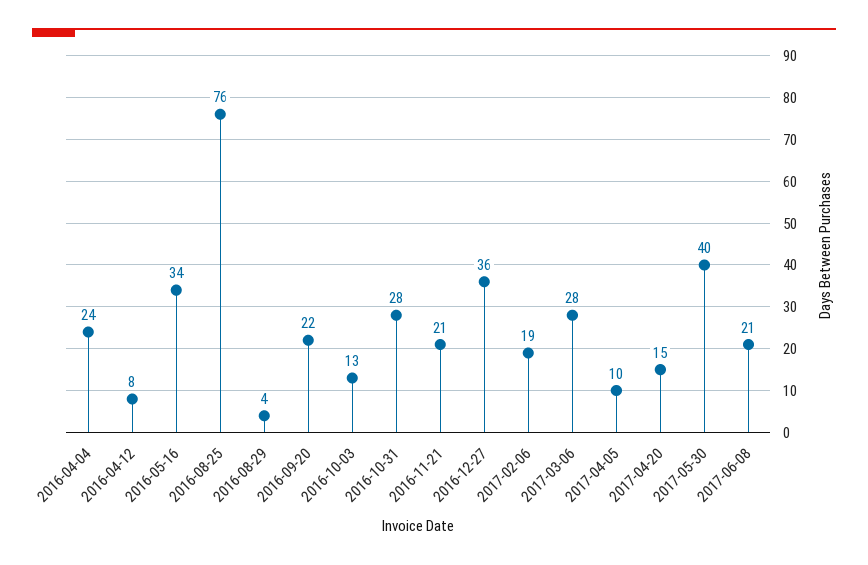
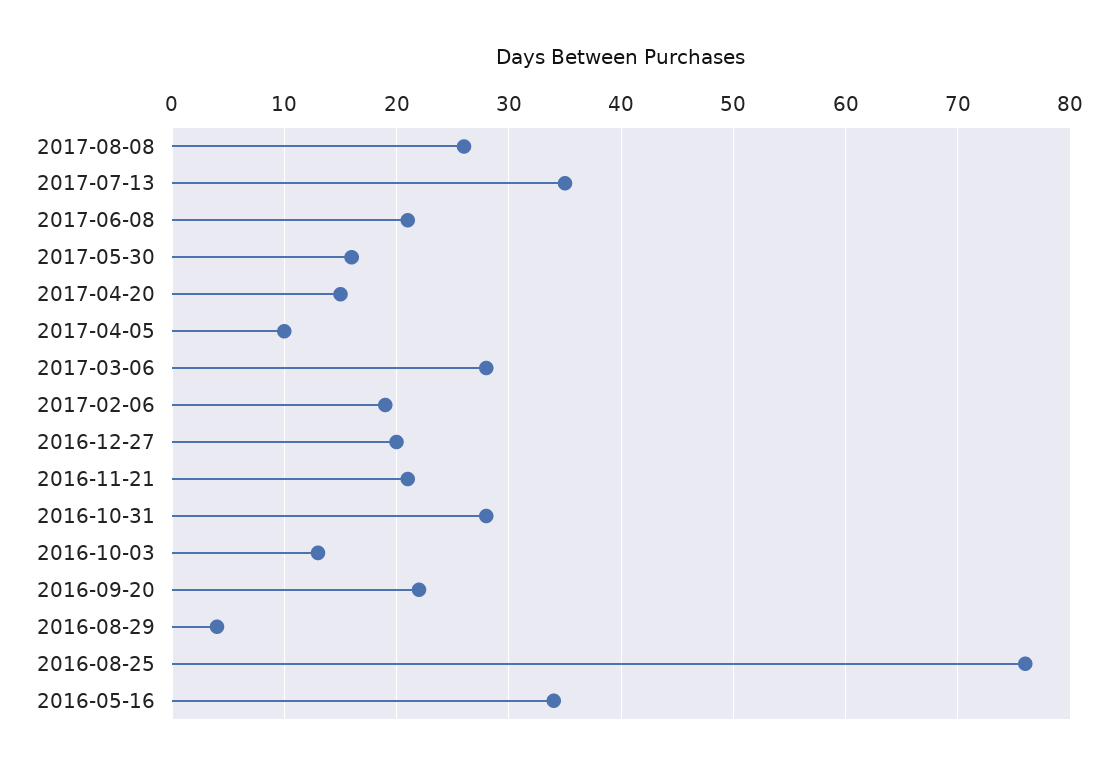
2016-04-04: 24 -> none
2016-04-12: 8 -> none
2016-12-27: 36 -> 20
2017-05-30: 40 -> 16
2017-08-08: none -> 26
2017-07-13: none -> 35

